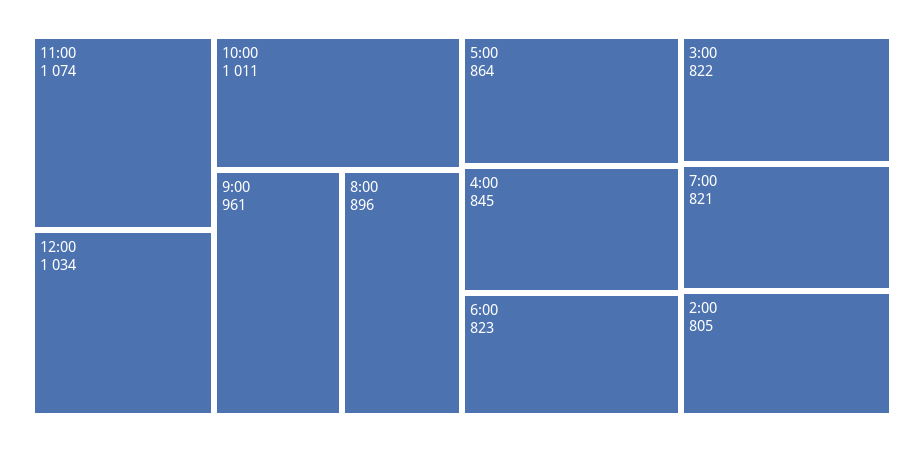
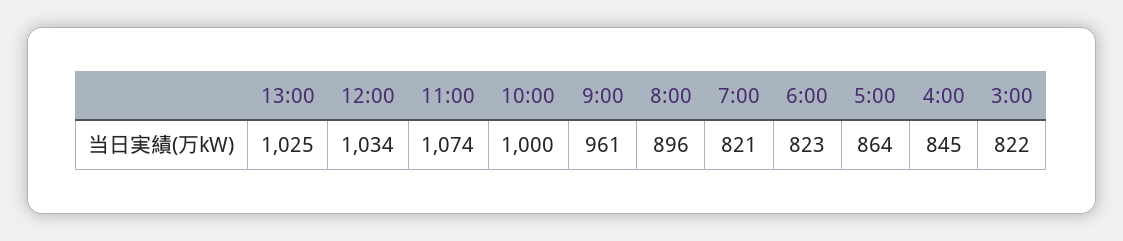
10:00: 1011 -> 1000
2:00: 805 -> none
13:00: none -> 1025

